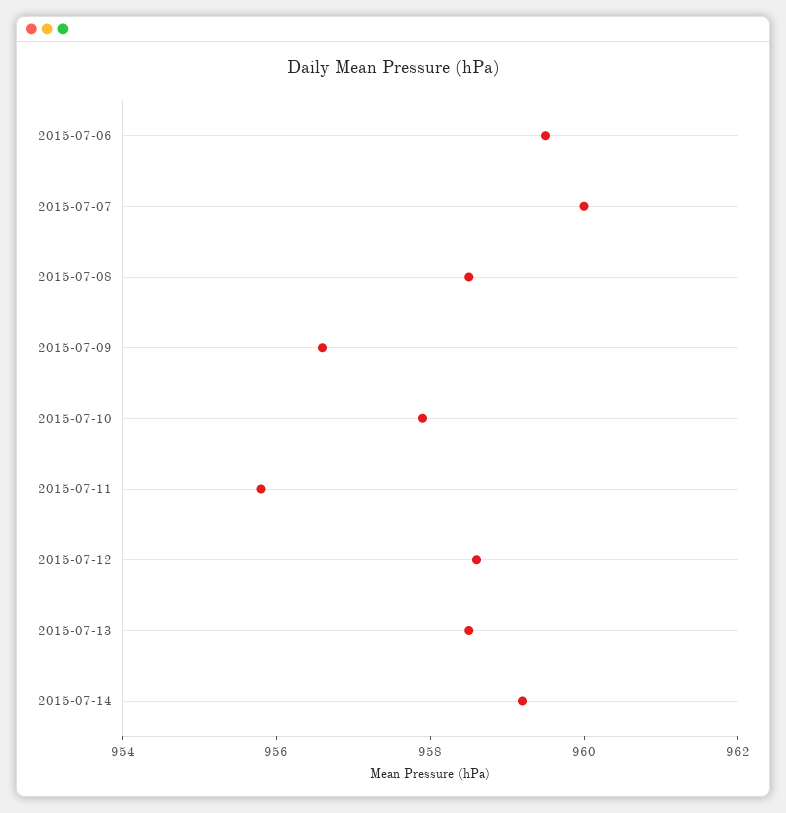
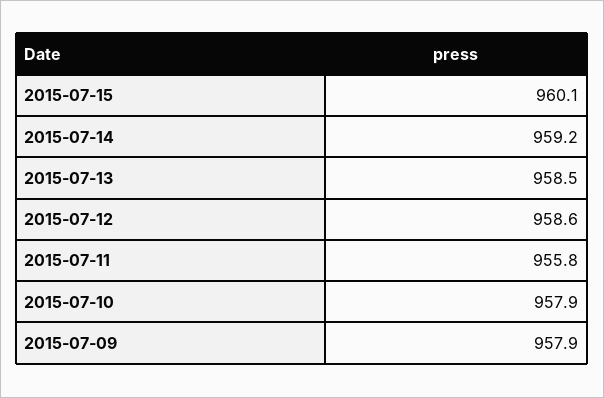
2015-07-06: 959.5 -> none
2015-07-07: 960 -> none
2015-07-08: 958.5 -> none
2015-07-09: 956.5 -> 957.9
2015-07-15: none -> 960.1

